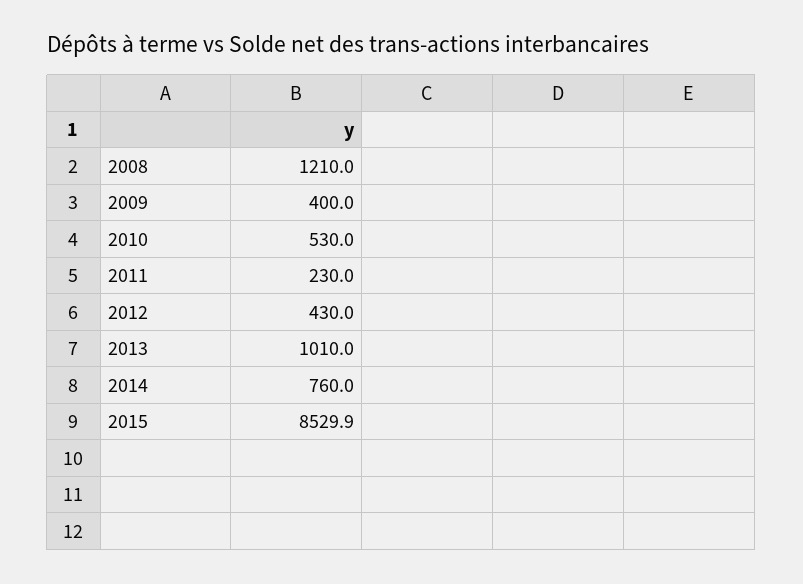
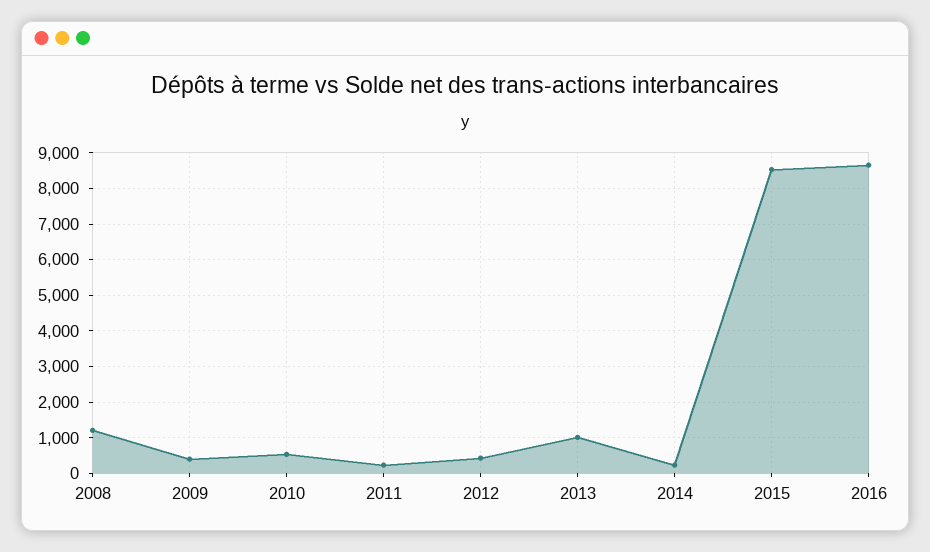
2014: 760 -> 200
2016: none -> 8600

